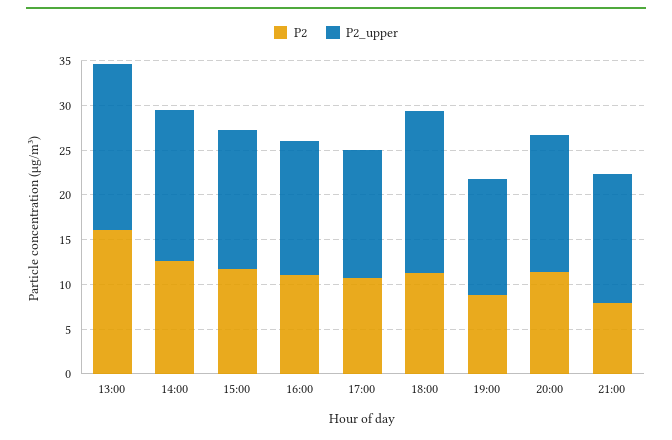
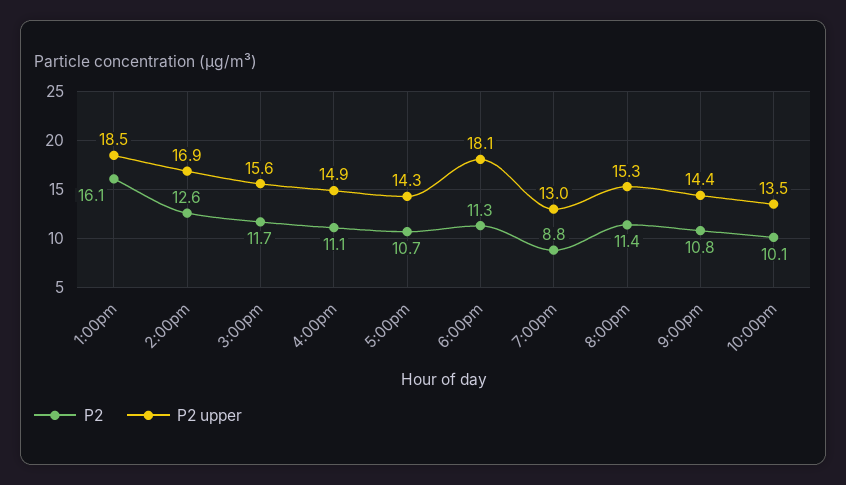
P2, 21:00: 8 -> 10.8
P2, 10:00pm: none -> 10.1
P2_upper, 10:00pm: none -> 13.5

